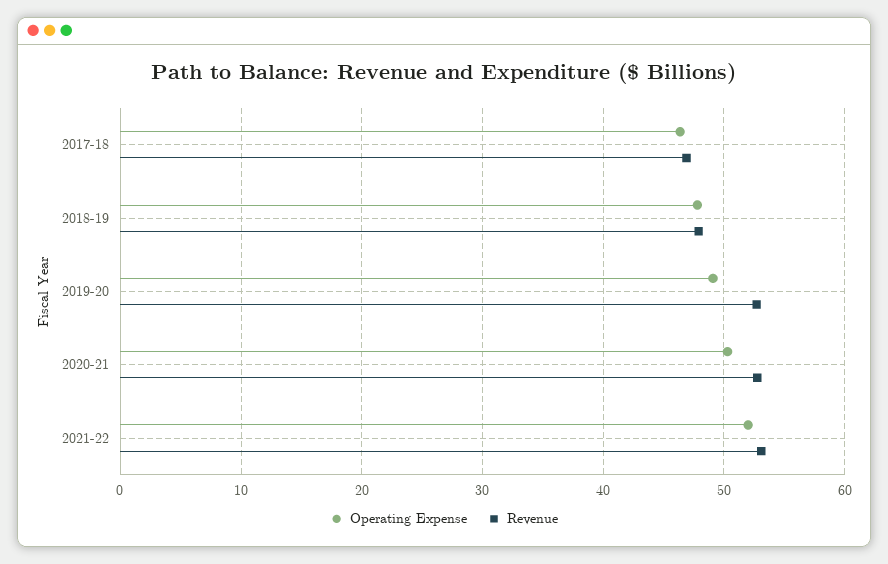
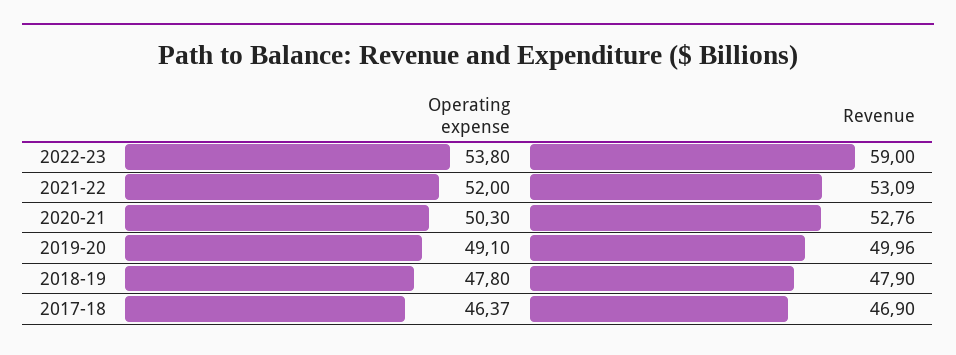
Revenue, 2019-20: 53 -> 49.96
Operating Expense, 2022-23: none -> 53.8
Revenue, 2022-23: none -> 59

